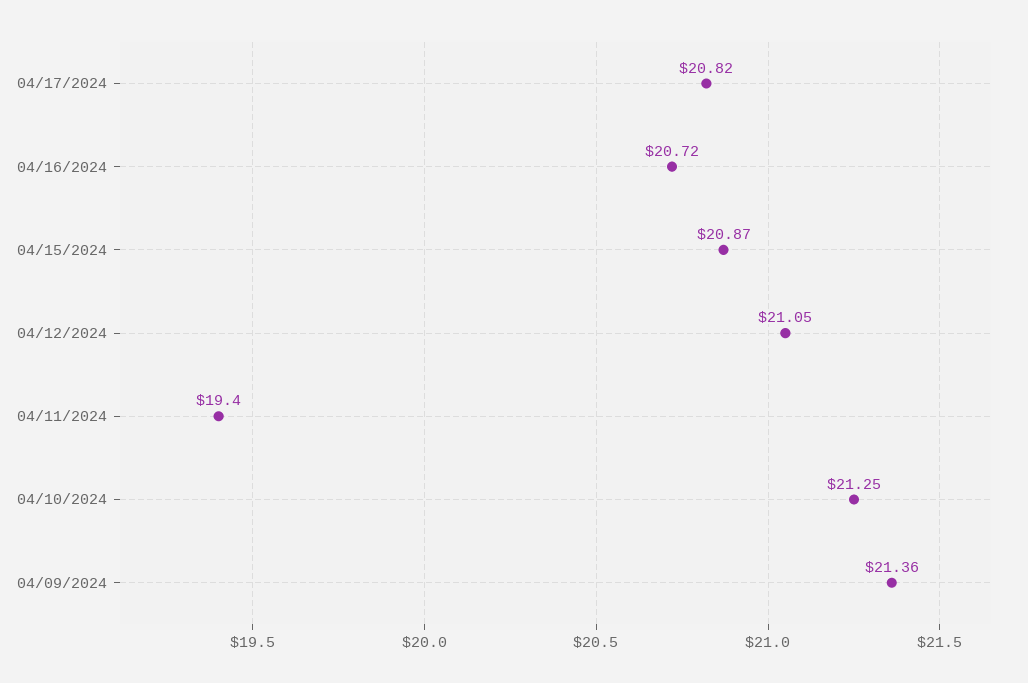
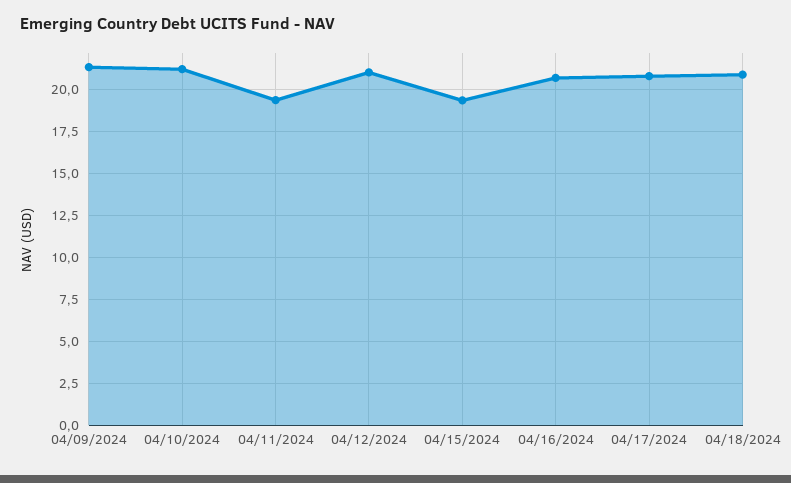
04/15/2024: 20.87 -> 19.5
04/18/2024: none -> 21

